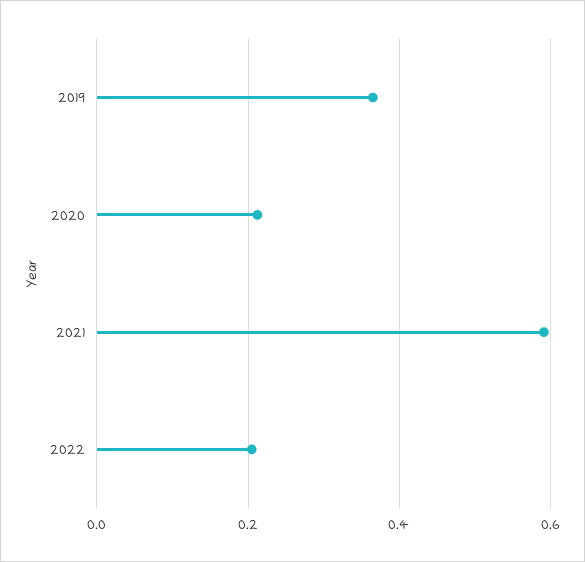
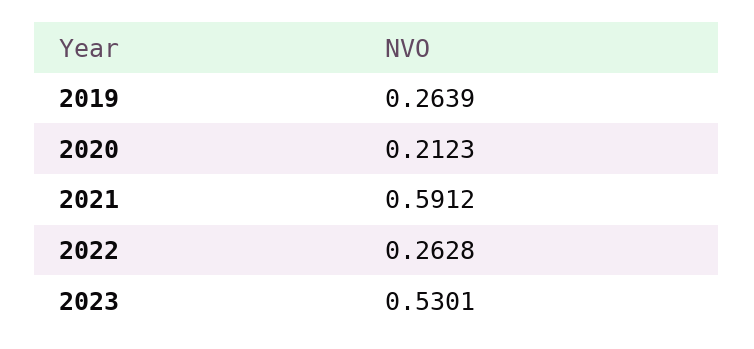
2019: 0.36 -> 0.2639
2022: 0.2 -> 0.2628
2023: none -> 0.5301

